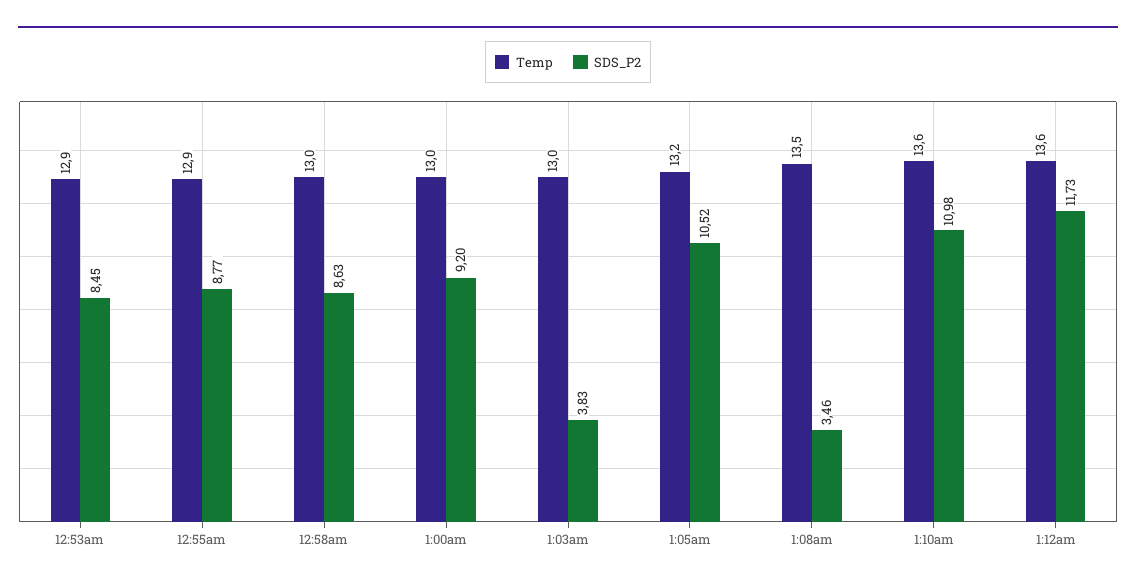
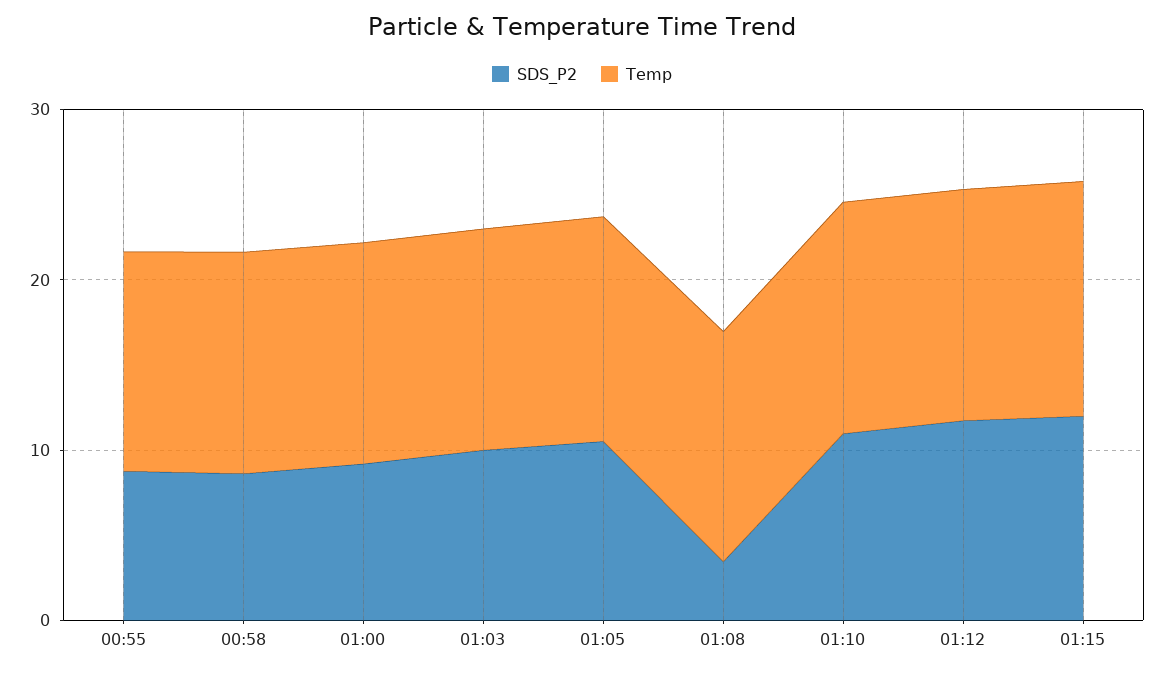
Temp, 12:53am: 12.9 -> none
SDS_P2, 12:53am: 8.45 -> none
SDS_P2, 1:03am: 3.83 -> 10
SDS_P2, 01:15: none -> 12
Temp, 01:15: none -> 14

